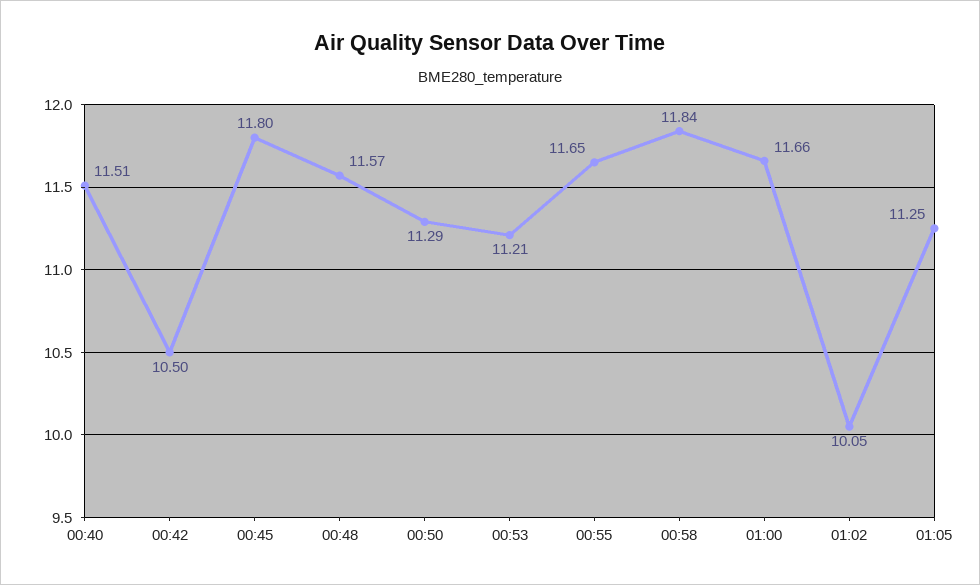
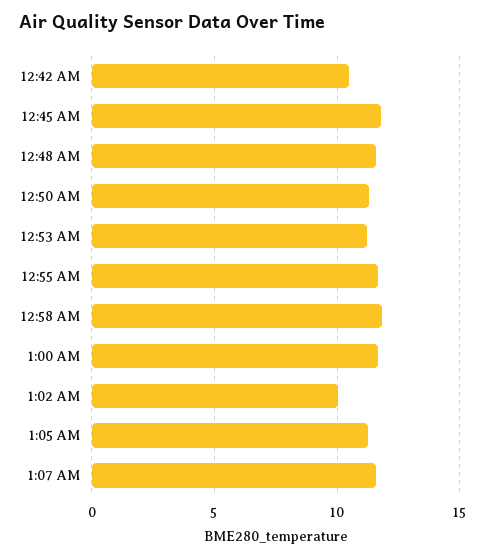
00:40: 11.51 -> none
1:07 AM: none -> 11.5

